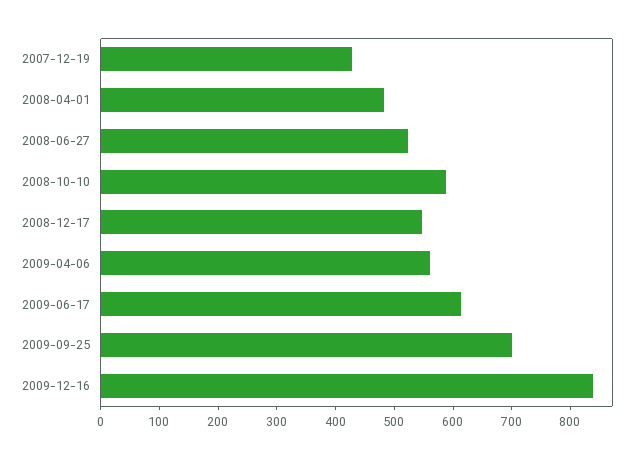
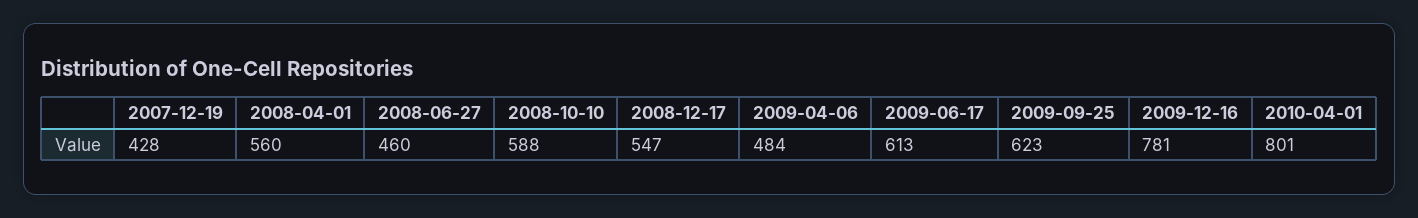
2008-04-01: 480 -> 560
2008-06-27: 520 -> 460
2009-04-06: 560 -> 484
2009-09-25: 700 -> 623
2009-12-16: 840 -> 781
2010-04-01: none -> 801

